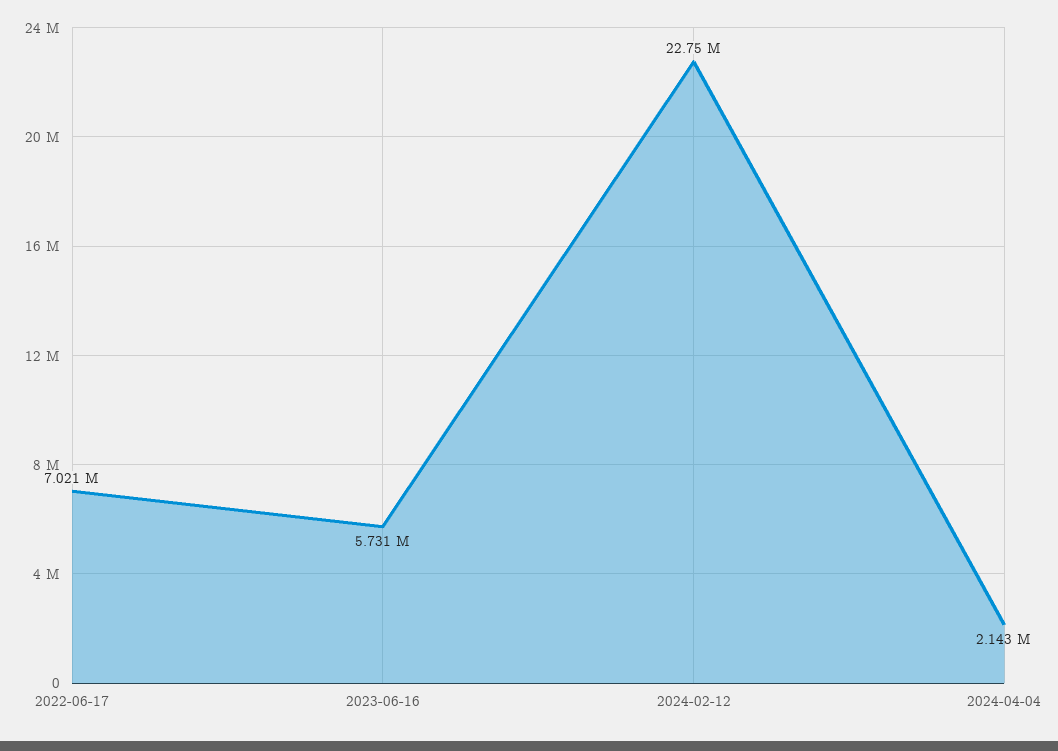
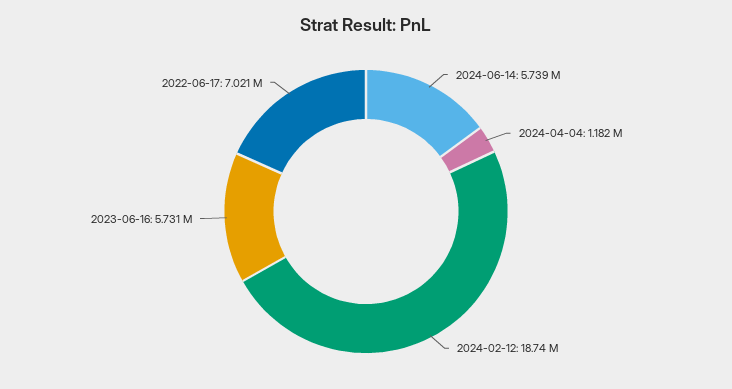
2024-02-12: 22750000 -> 18740000
2024-04-04: 2143000 -> 1182000
2024-06-14: none -> 5739000

